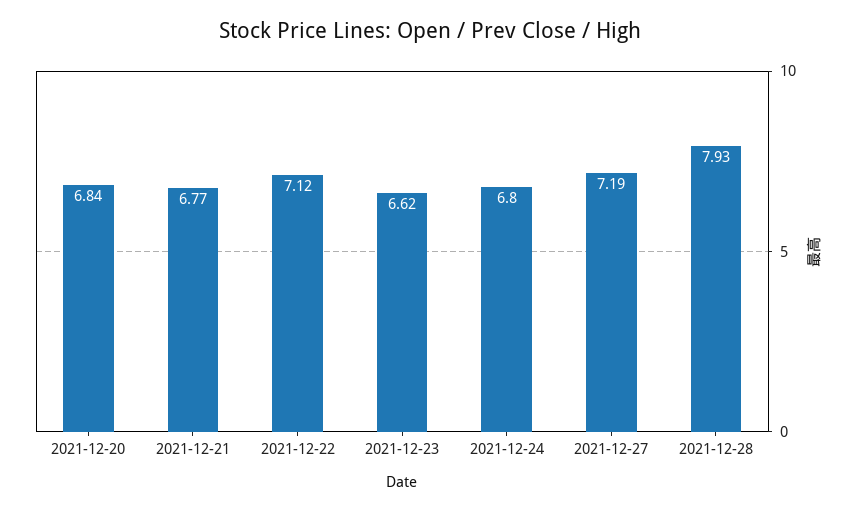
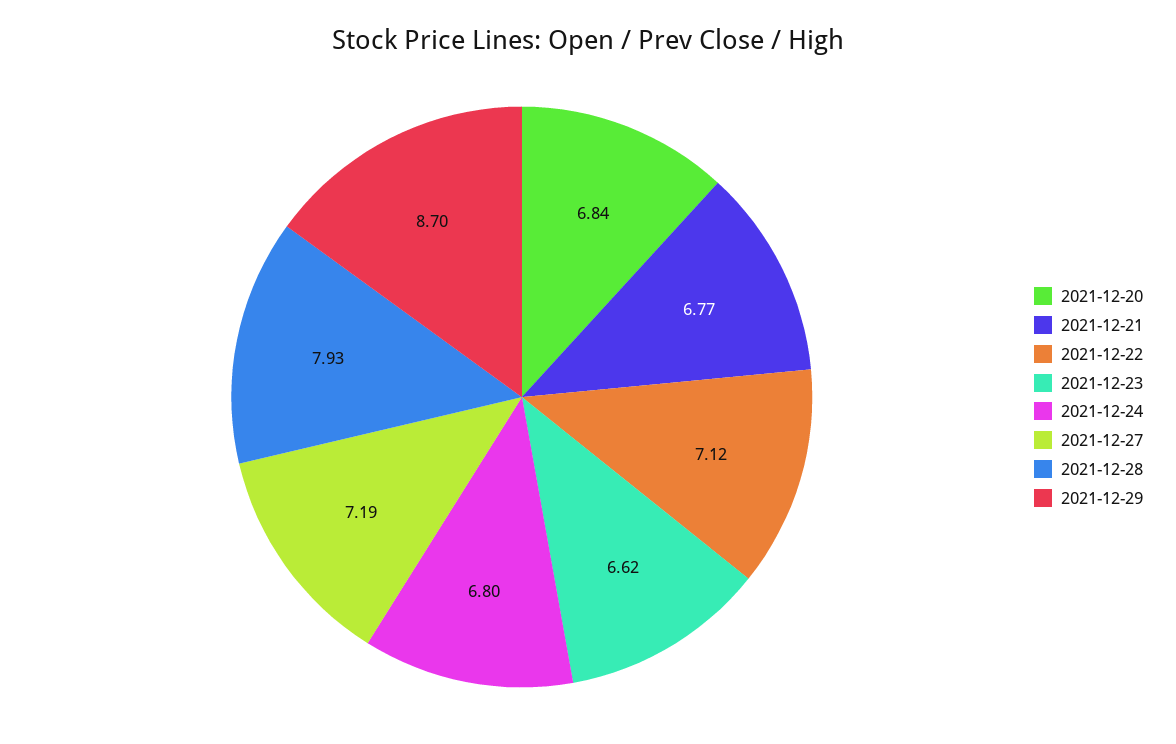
2021-12-29: none -> 8.7

